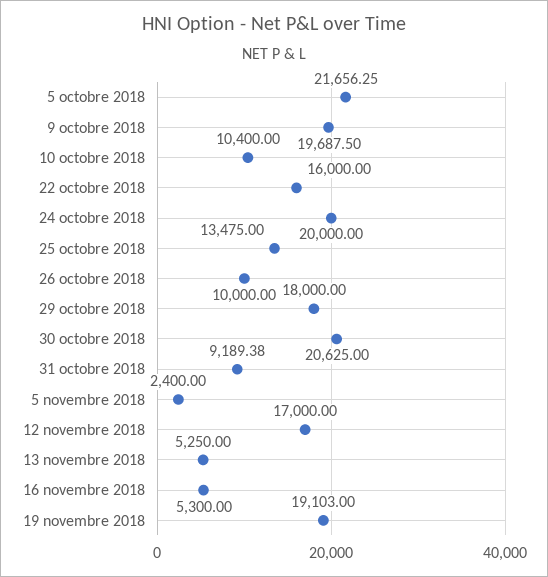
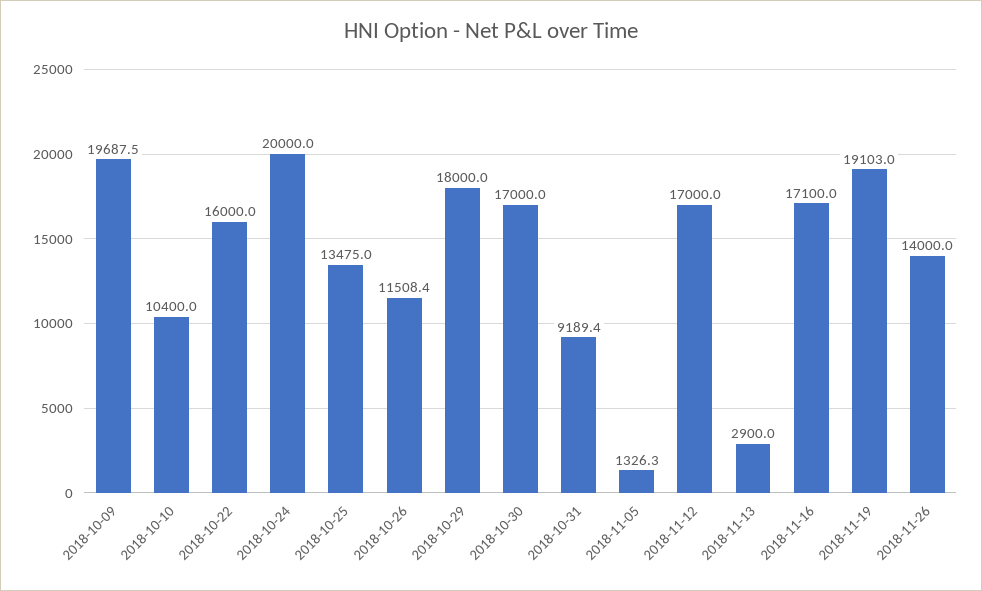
5 octobre 2018: 21656.25 -> none
26 octobre 2018: 10000 -> 11508.4
30 octobre 2018: 20625 -> 17000
5 novembre 2018: 2400 -> 1326.3
13 novembre 2018: 5250 -> 2900
16 novembre 2018: 5300 -> 17100
2018-11-26: none -> 14000

